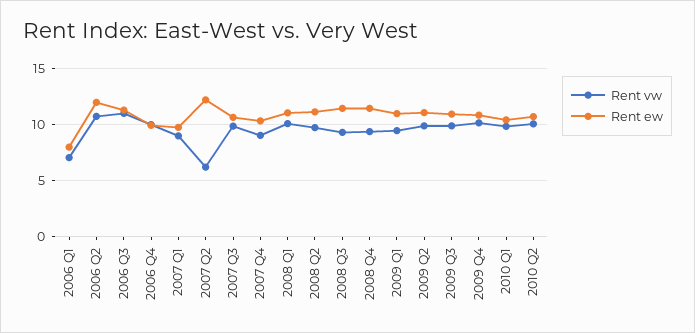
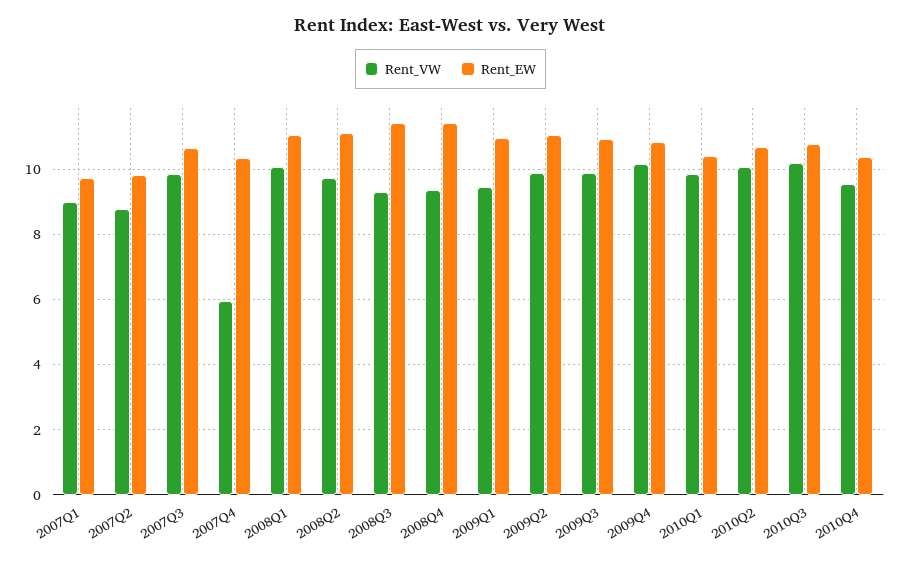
Rent vw, 2006 Q1: 7 -> none
Rent ew, 2006 Q1: 8 -> none
Rent vw, 2006 Q2: 11 -> none
Rent ew, 2006 Q2: 12 -> none
Rent vw, 2006 Q3: 11 -> none
Rent ew, 2006 Q3: 11 -> none
Rent vw, 2006 Q4: 10 -> none
Rent ew, 2006 Q4: 10 -> none
Rent vw, 2007 Q2: 6 -> 8.8
Rent ew, 2007 Q2: 12 -> 9.8
Rent vw, 2007 Q4: 9 -> 6
Rent vw, 2010Q3: none -> 10.2
Rent ew, 2010Q3: none -> 10.8
Rent vw, 2010Q4: none -> 9.6
Rent ew, 2010Q4: none -> 10.4

